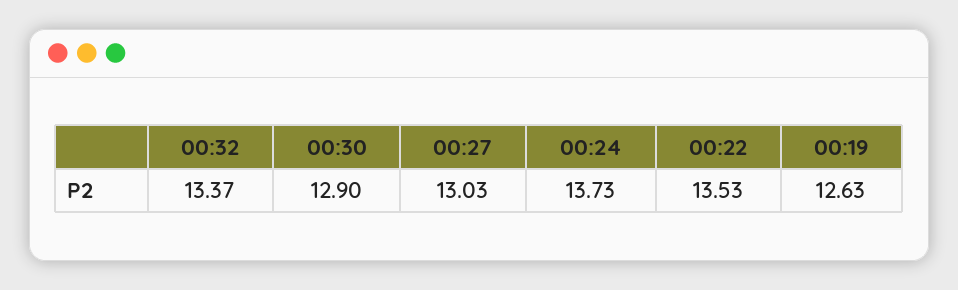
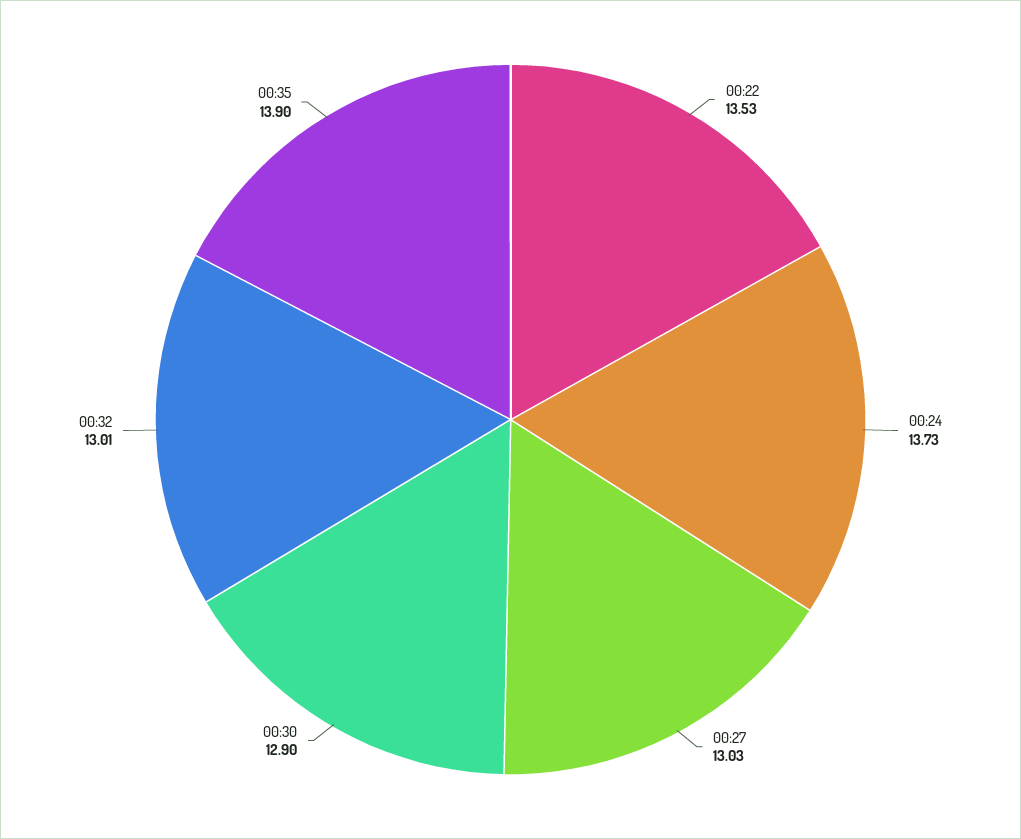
00:32: 13.37 -> 13.01
00:19: 12.63 -> none
00:35: none -> 13.9

